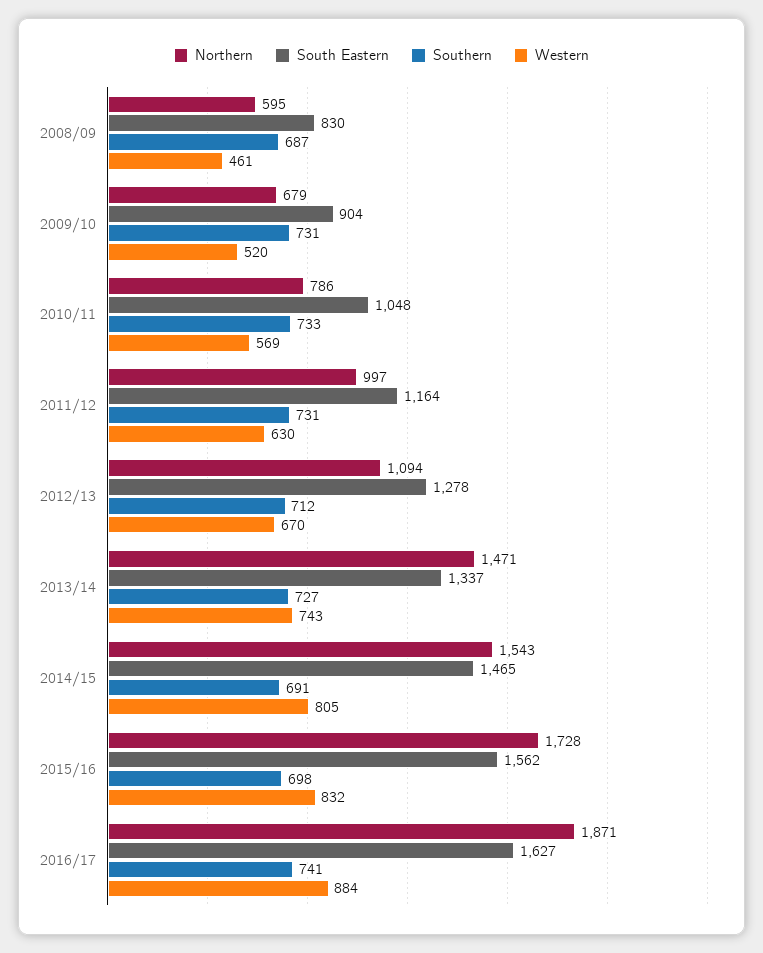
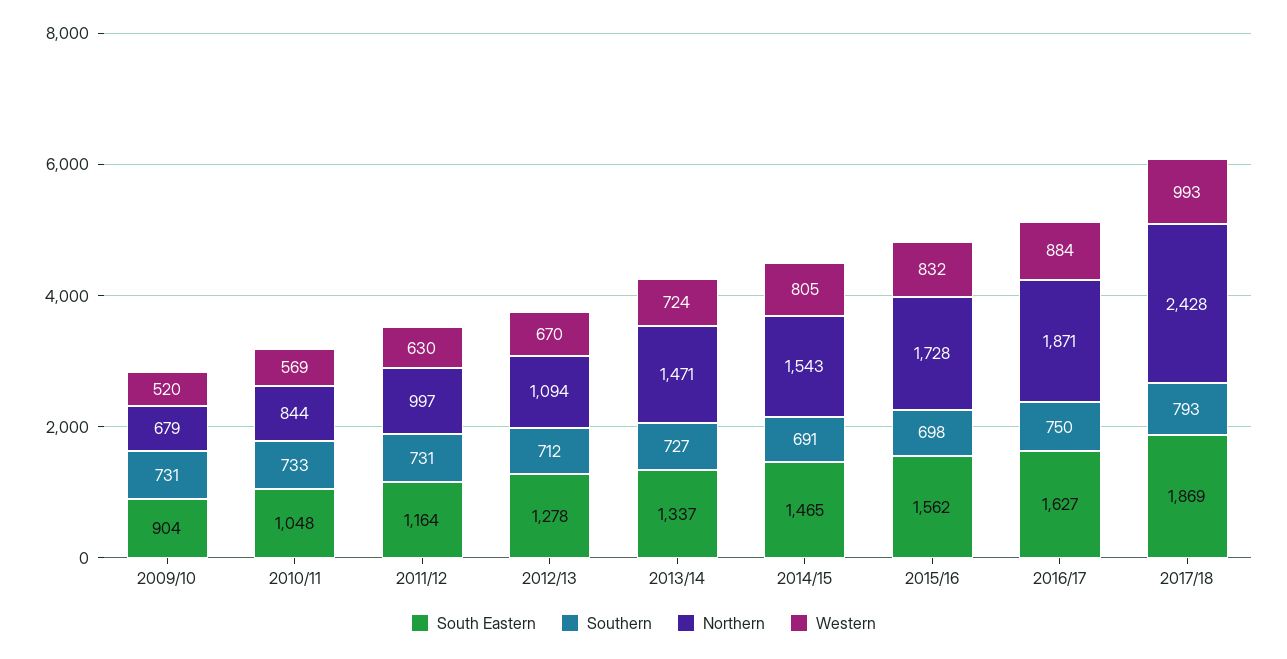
Northern, 2008/09: 595 -> none
South Eastern, 2008/09: 830 -> none
Southern, 2008/09: 687 -> none
Western, 2008/09: 461 -> none
Northern, 2010/11: 786 -> 844
Western, 2013/14: 743 -> 724
Southern, 2016/17: 741 -> 750
South Eastern, 2017/18: none -> 1869
Southern, 2017/18: none -> 793
Northern, 2017/18: none -> 2428
Western, 2017/18: none -> 993

